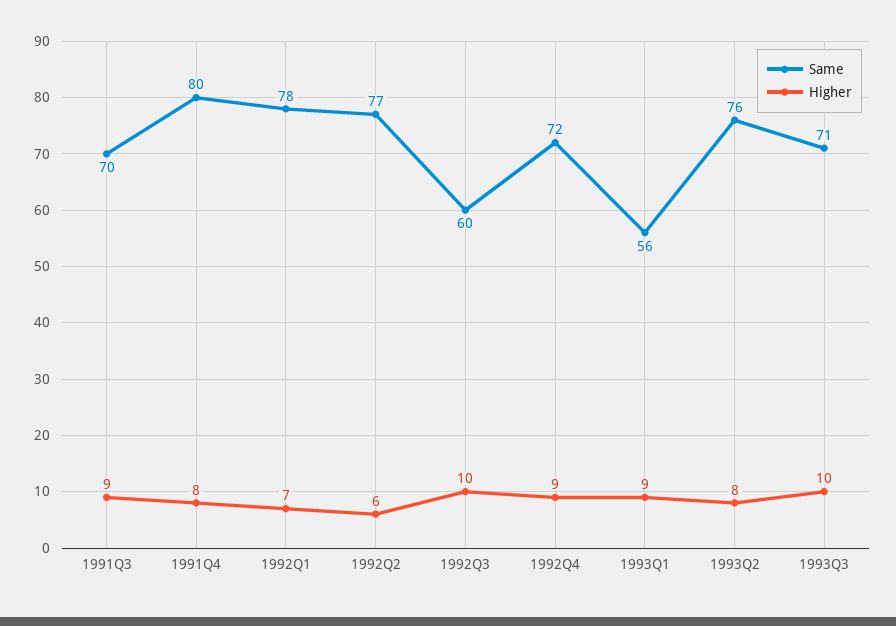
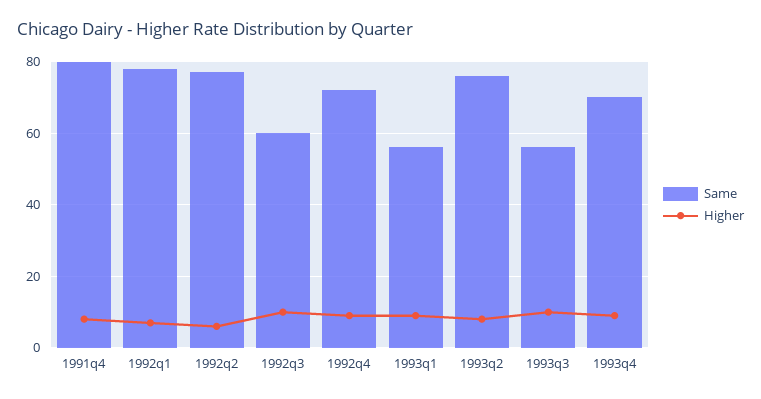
Same, 1991Q3: 70 -> none
Higher, 1991Q3: 9 -> none
Same, 1993Q3: 71 -> 55
Same, 1993q4: none -> 70
Higher, 1993q4: none -> 10

